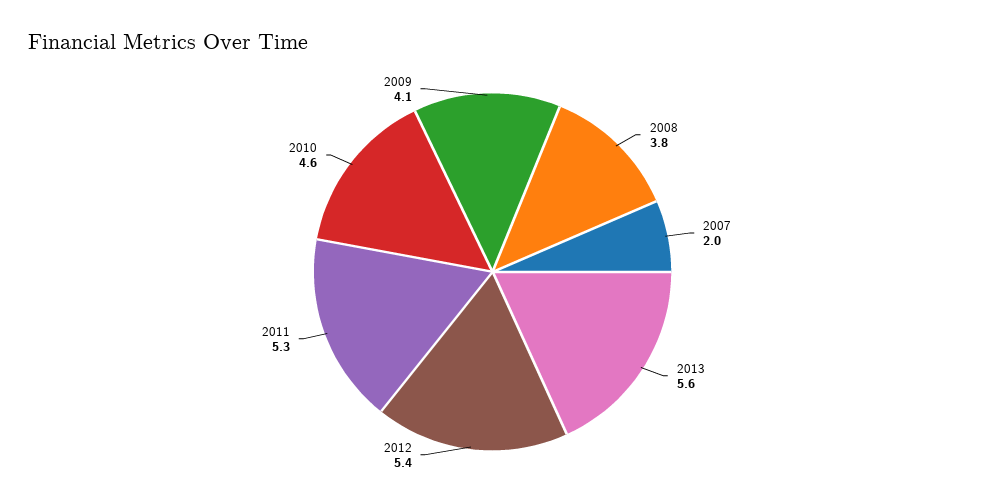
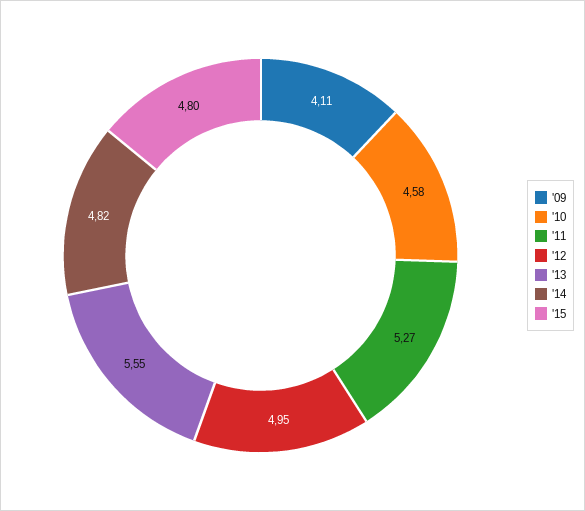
2008: 3.8 -> none
2007: 2 -> none
2012: 5.4 -> 4.95
'14: none -> 4.82
'15: none -> 4.8

